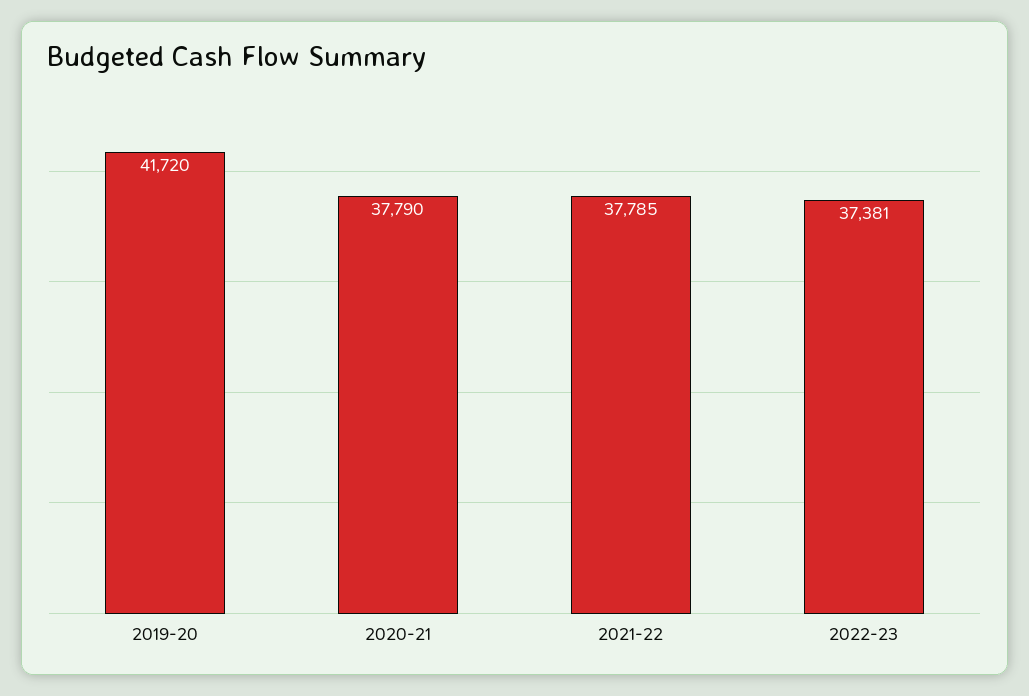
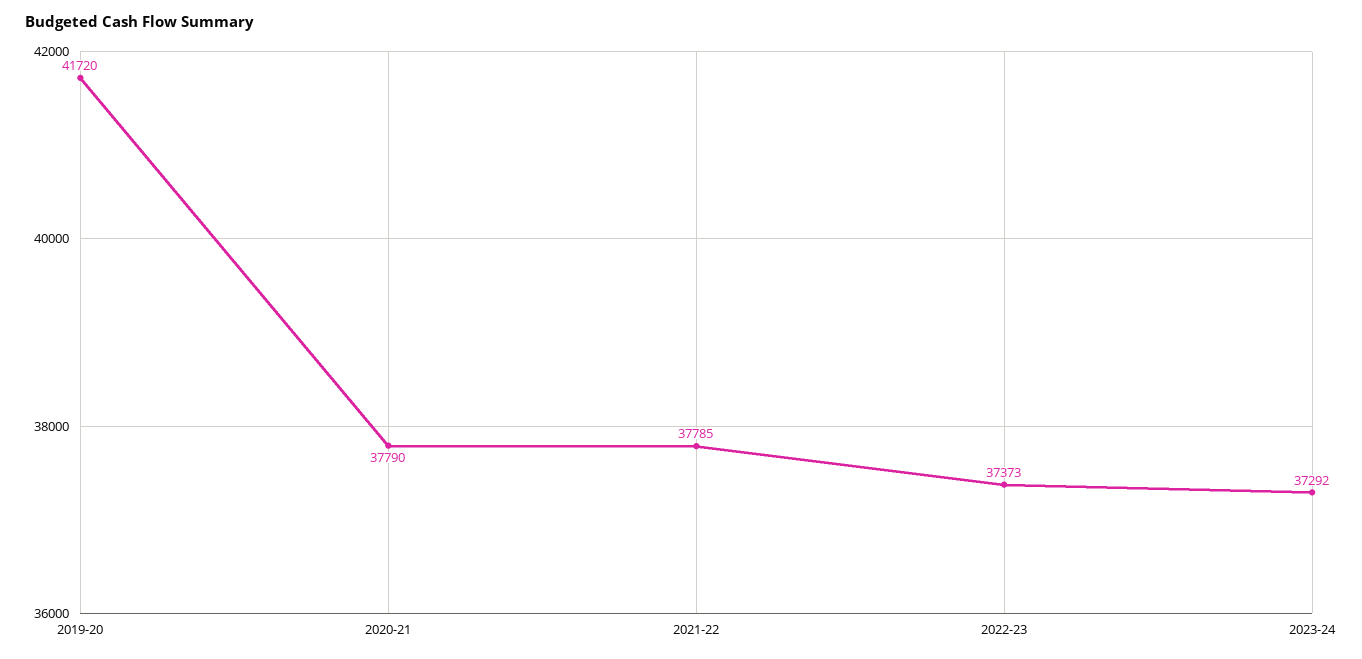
2022-23: 37381 -> 37373
2023-24: none -> 37292

